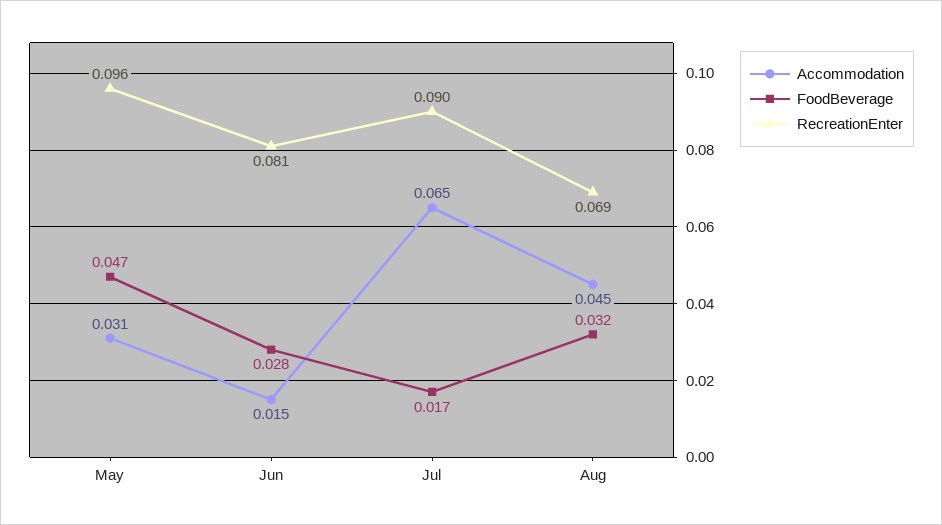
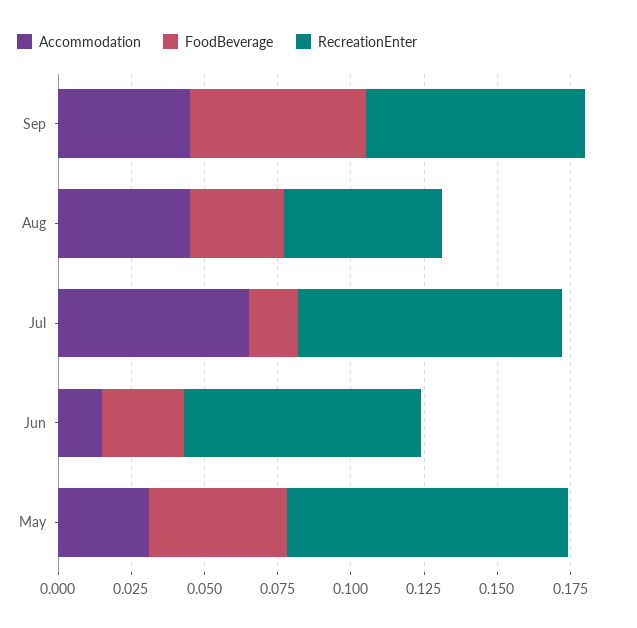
RecreationEnter, Aug: 0.069 -> 0.055
Accommodation, Sep: none -> 0.045
FoodBeverage, Sep: none -> 0.06
RecreationEnter, Sep: none -> 0.075

